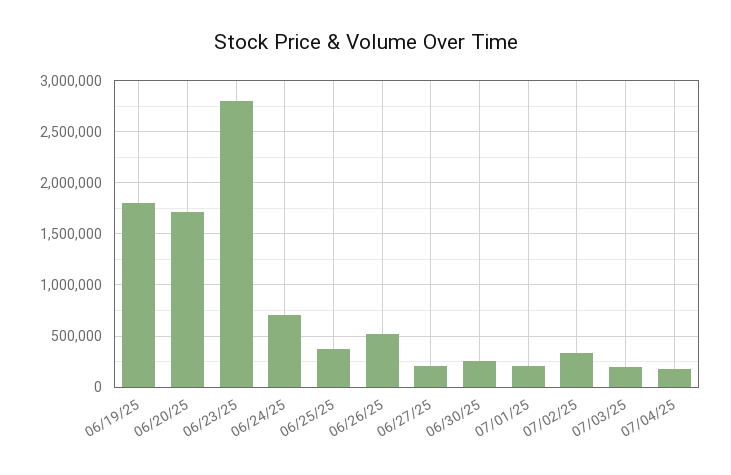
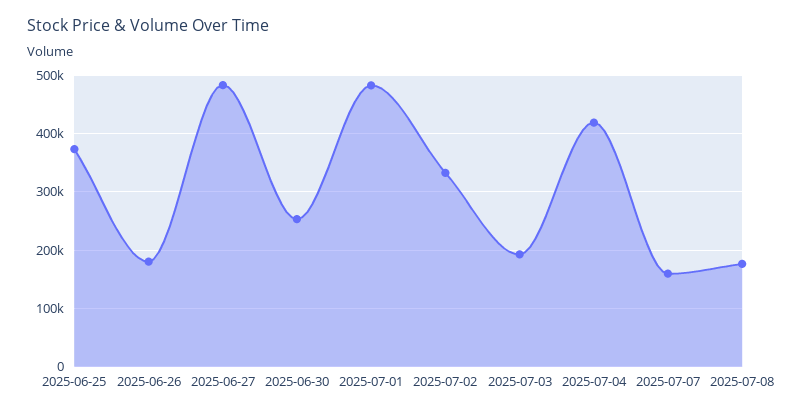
06/19/25: 1800000 -> none
06/20/25: 1700000 -> none
06/23/25: 2800000 -> none
06/24/25: 700000 -> none
06/26/25: 500000 -> 180000
06/27/25: 200000 -> 480000
07/01/25: 200000 -> 480000
07/04/25: 200000 -> 420000
2025-07-07: none -> 160000
2025-07-08: none -> 180000

